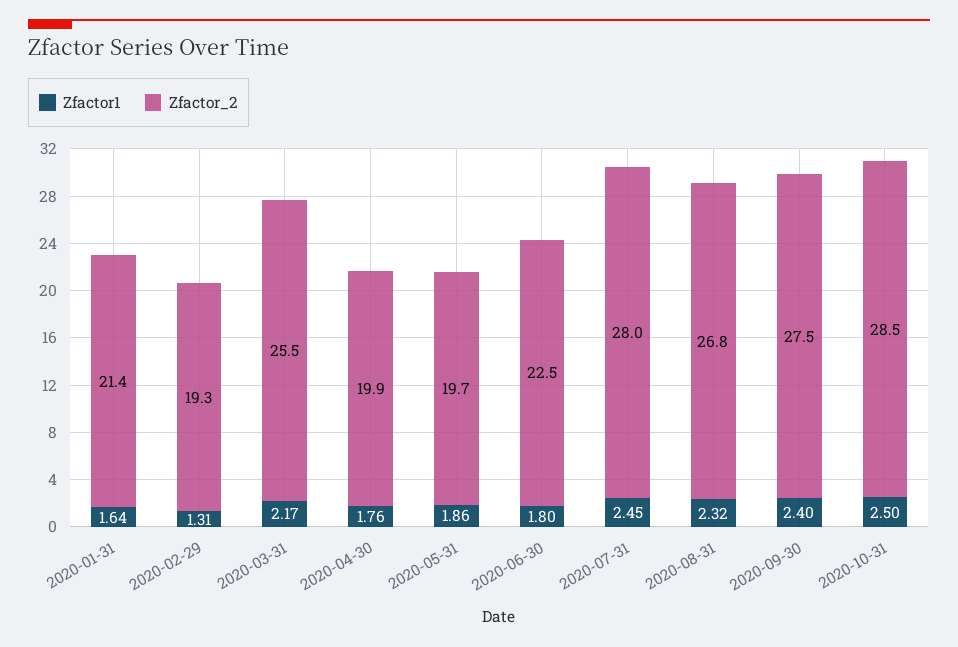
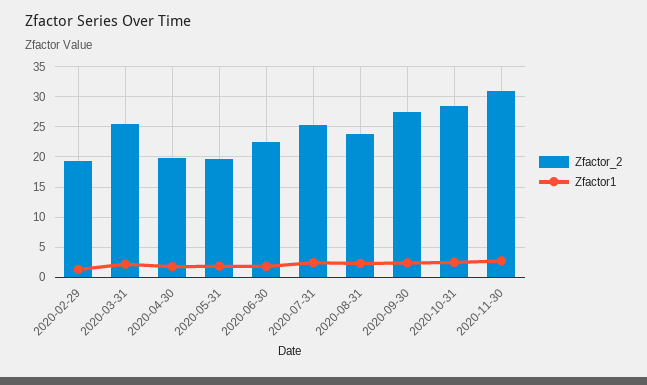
Zfactor1, 2020-01-31: 1.64 -> none
Zfactor_2, 2020-01-31: 21.4 -> none
Zfactor_2, 2020-07-31: 28 -> 25
Zfactor_2, 2020-08-31: 26.8 -> 24
Zfactor_2, 2020-11-30: none -> 31
Zfactor1, 2020-11-30: none -> 3

